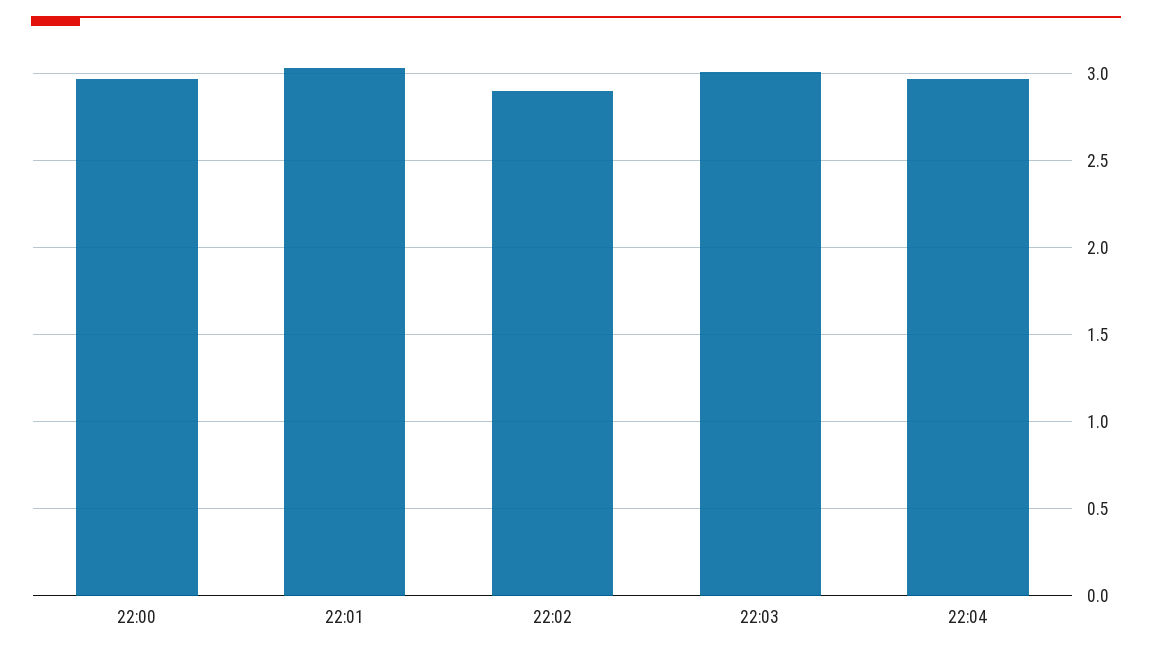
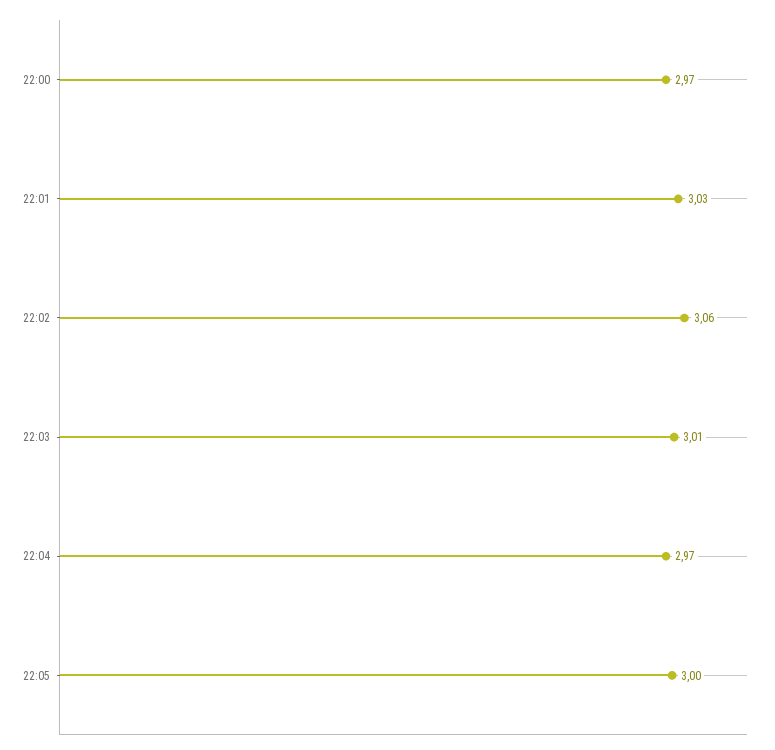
22:02: 2.9 -> 3.06
22:05: none -> 3

